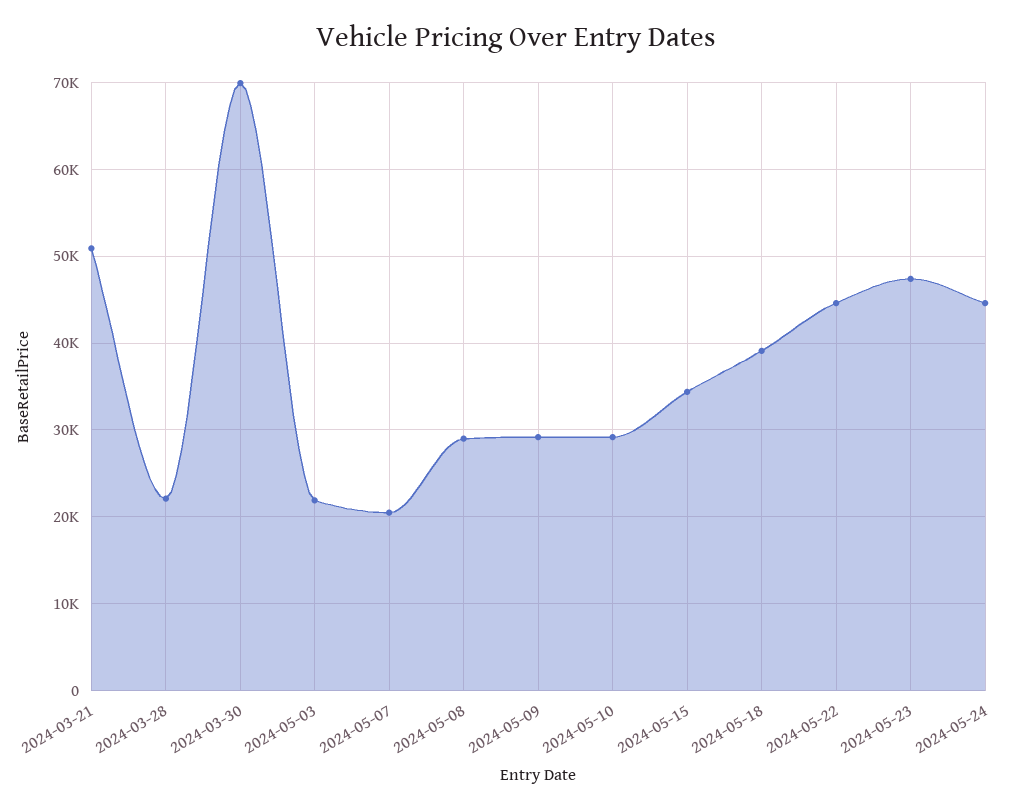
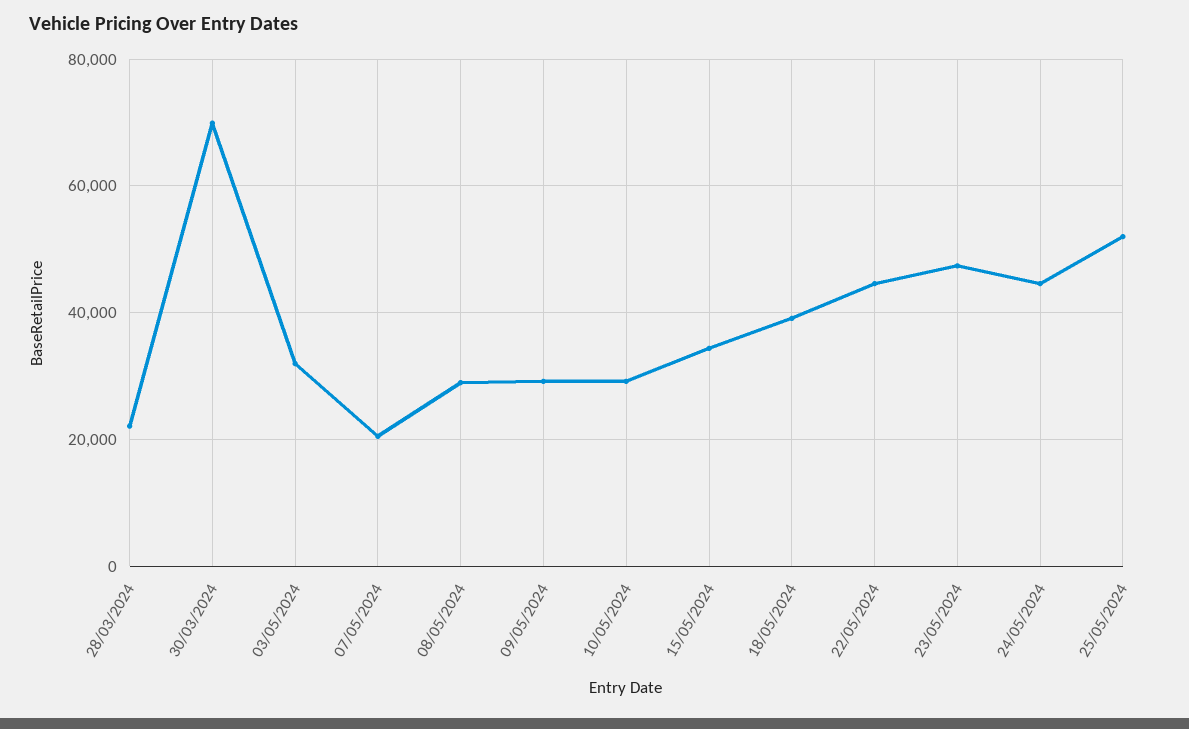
2024-03-21: 51000 -> none
2024-05-03: 22000 -> 32000
25/05/2024: none -> 52000

